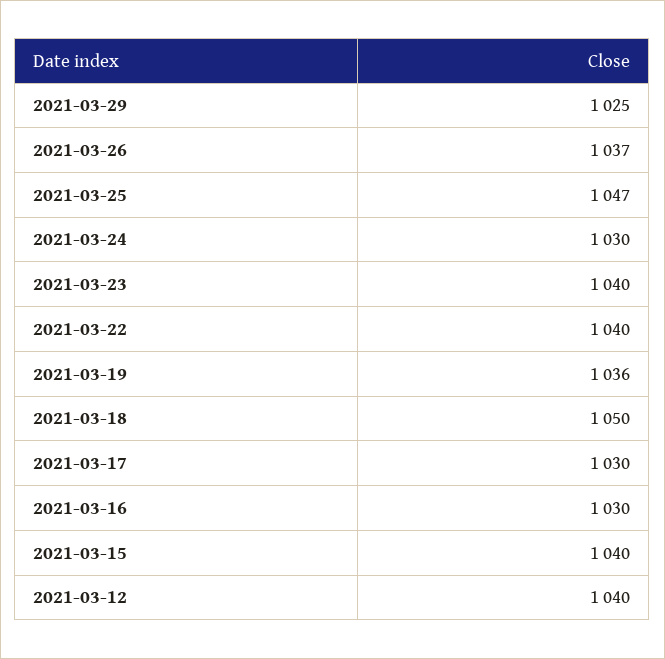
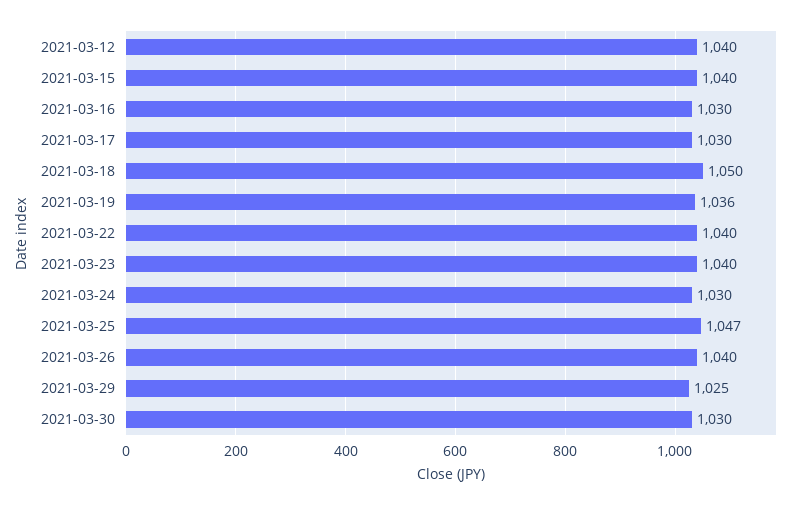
2021-03-26: 1037 -> 1040
2021-03-30: none -> 1030

